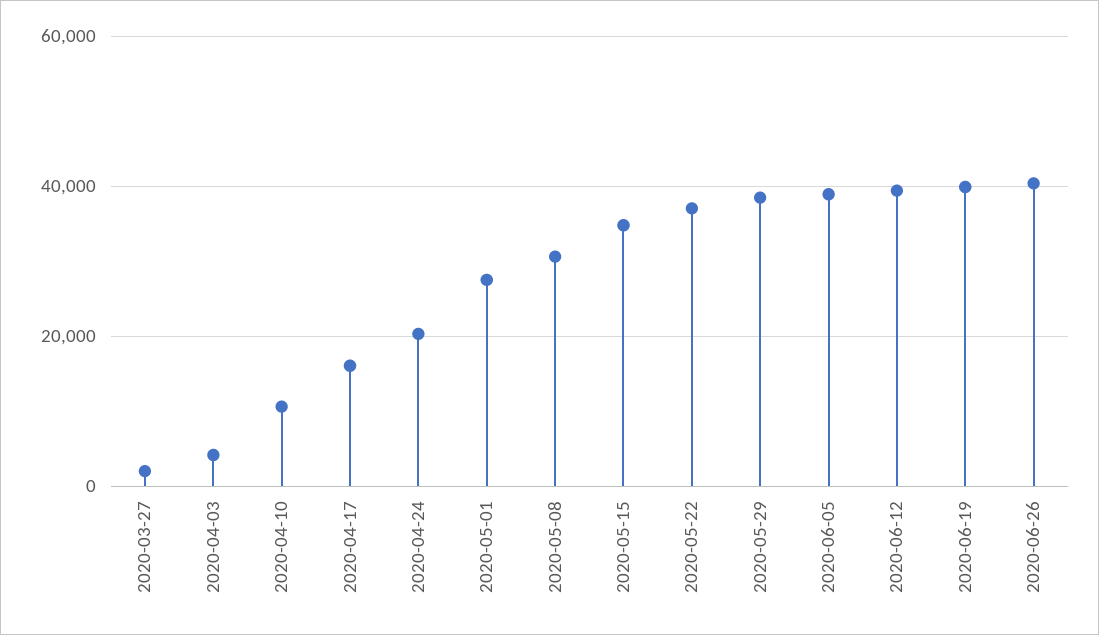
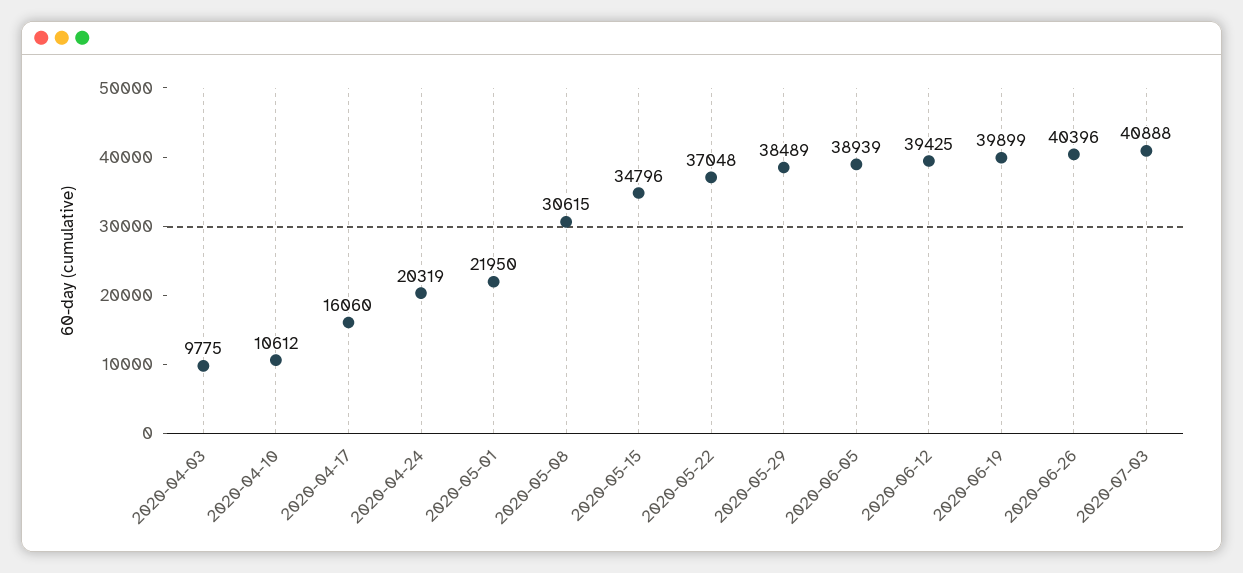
2020-03-27: 2000 -> none
2020-04-03: 4000 -> 9775
2020-05-01: 28000 -> 21950
2020-07-03: none -> 40888

